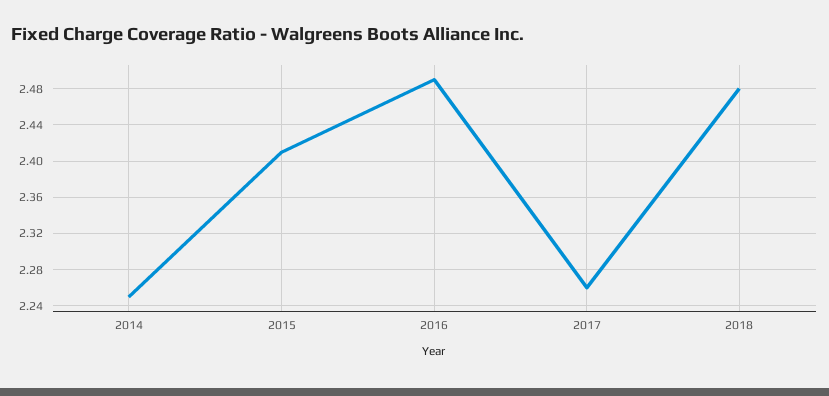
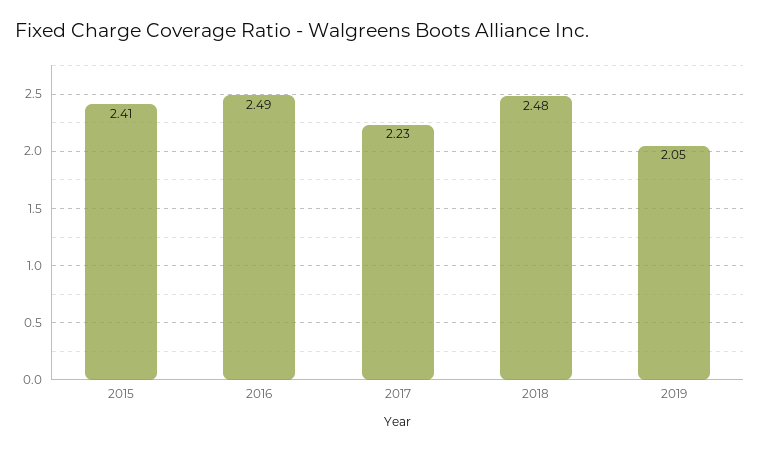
2014: 2.25 -> none
2017: 2.26 -> 2.23
2019: none -> 2.05

